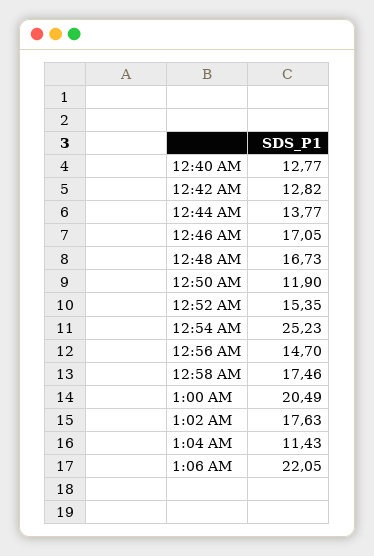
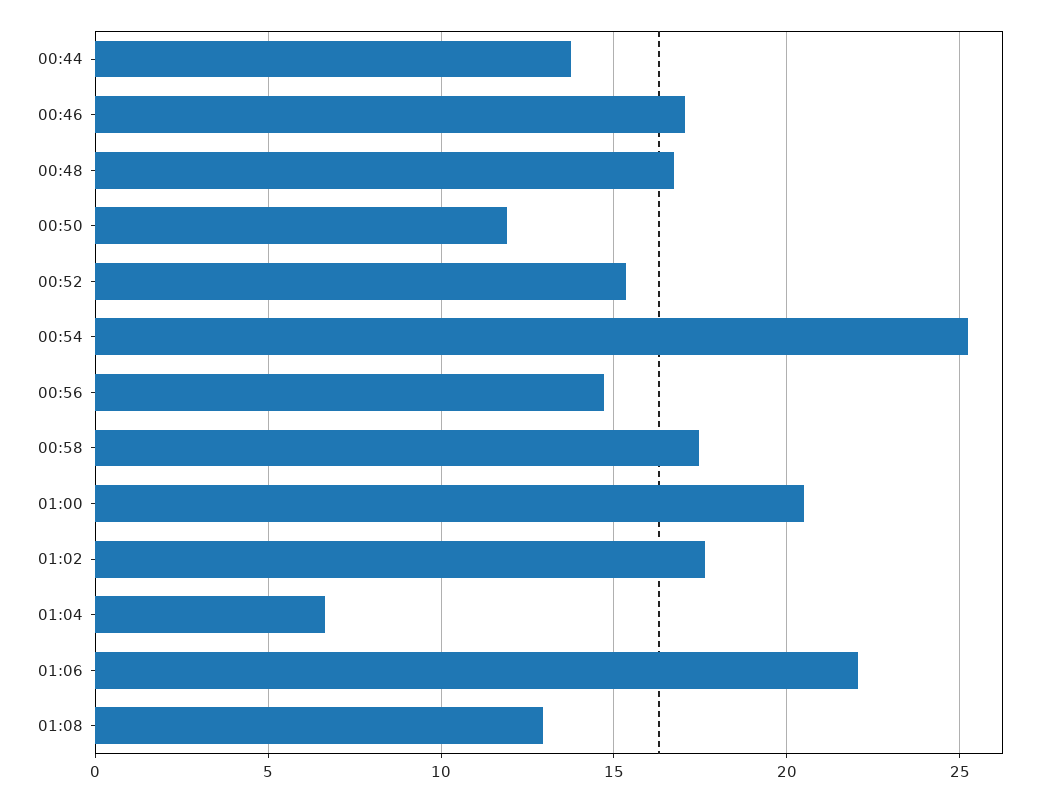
12:40 AM: 12.77 -> none
12:42 AM: 12.82 -> none
1:04 AM: 11.43 -> 6.5
01:08: none -> 13

